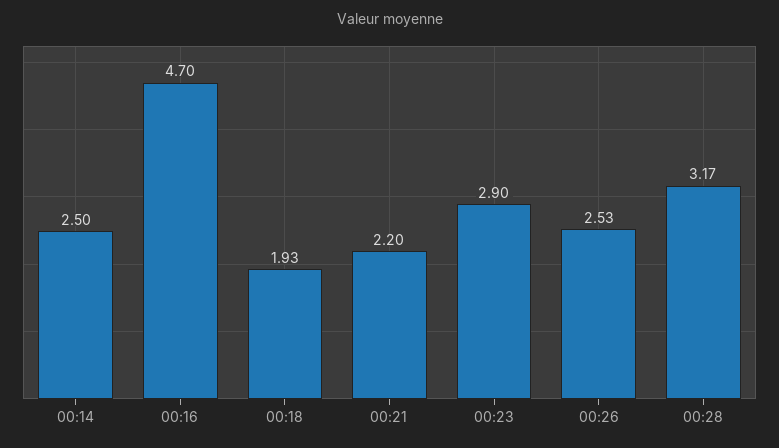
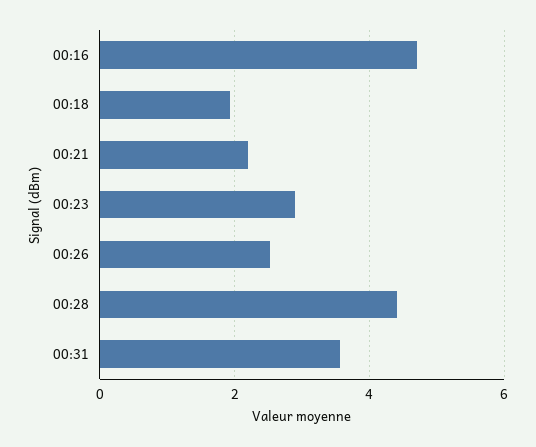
00:14: 2.5 -> none
00:28: 3.17 -> 4.4
00:31: none -> 3.6

